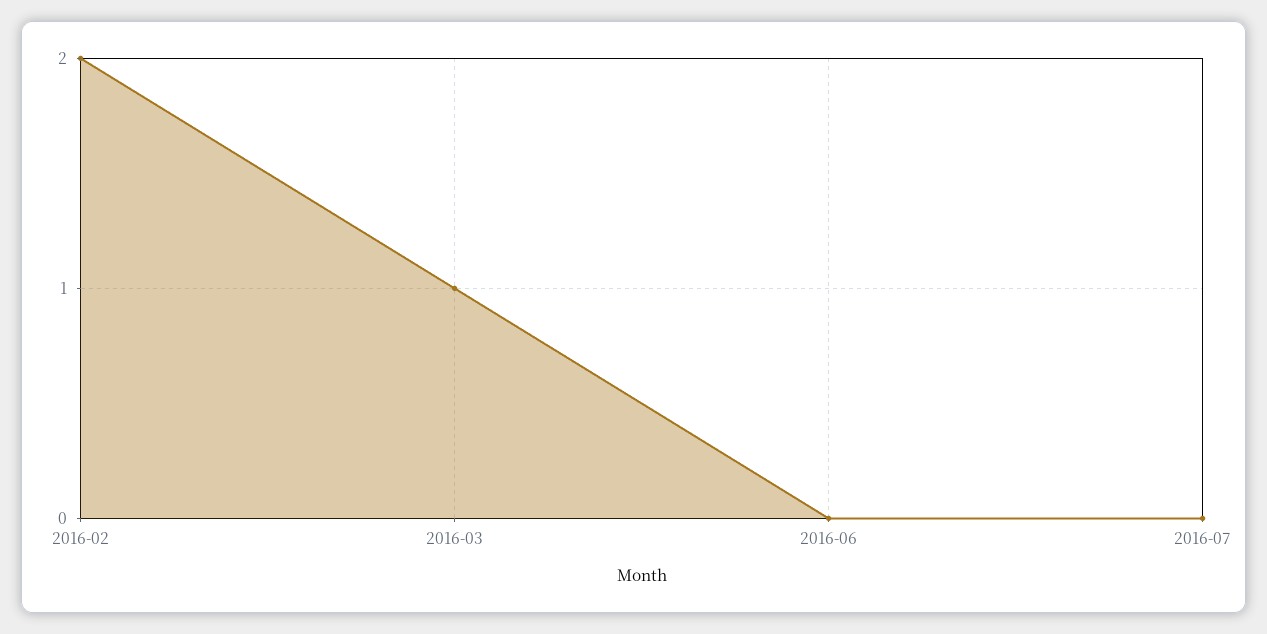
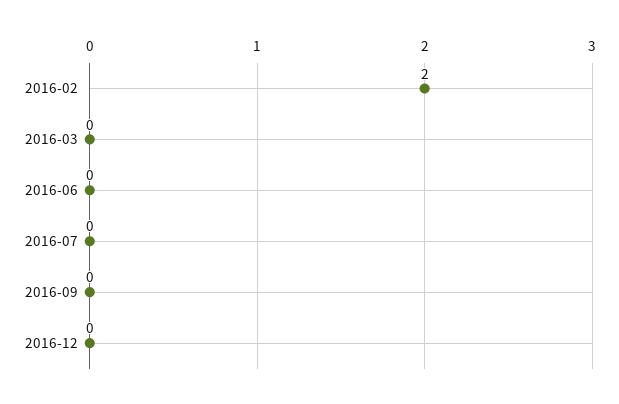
2016-03: 1 -> 0
2016-09: none -> 0
2016-12: none -> 0

